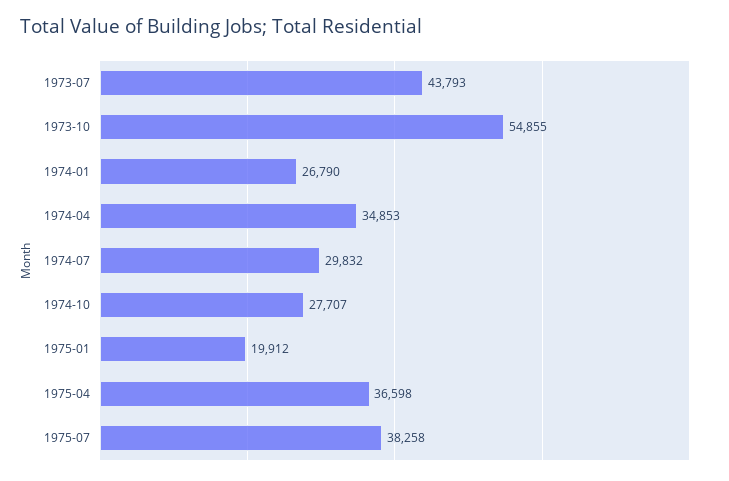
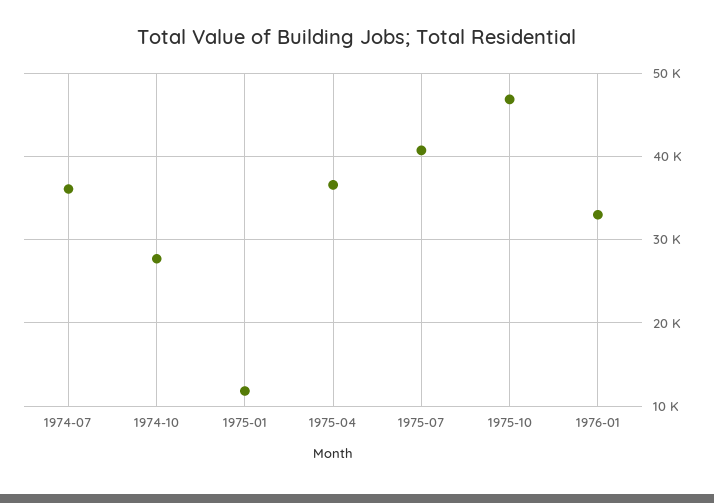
1973-07: 43793 -> none
1973-10: 54855 -> none
1974-01: 26790 -> none
1974-04: 34853 -> none
1974-07: 29832 -> 36000
1975-01: 19912 -> 12000
1975-07: 38258 -> 41000
1975-10: none -> 47000
1976-01: none -> 33000

